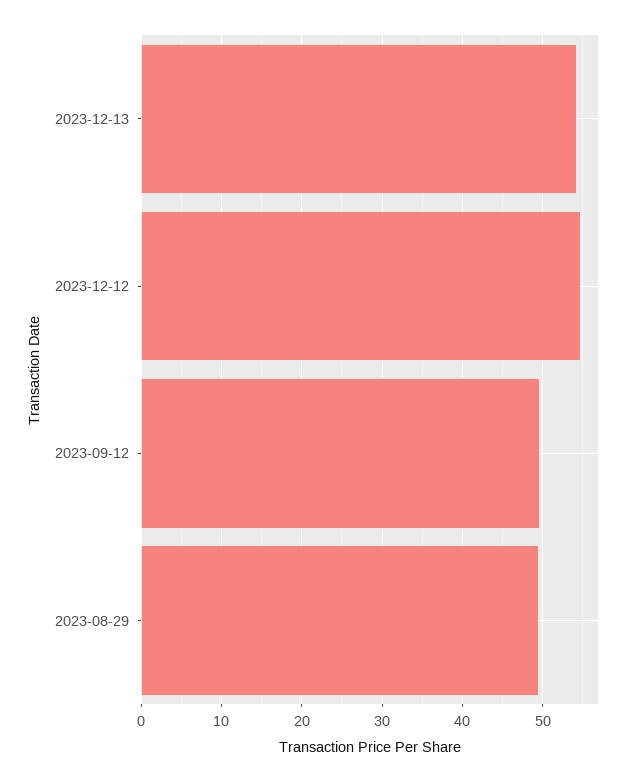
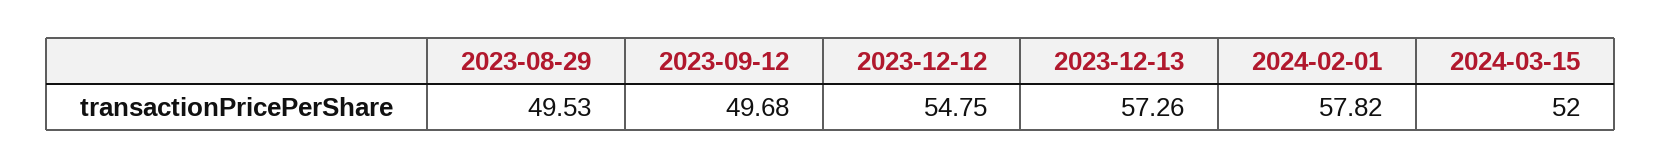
2023-12-13: 54 -> 57.26
2024-02-01: none -> 57.82
2024-03-15: none -> 52

